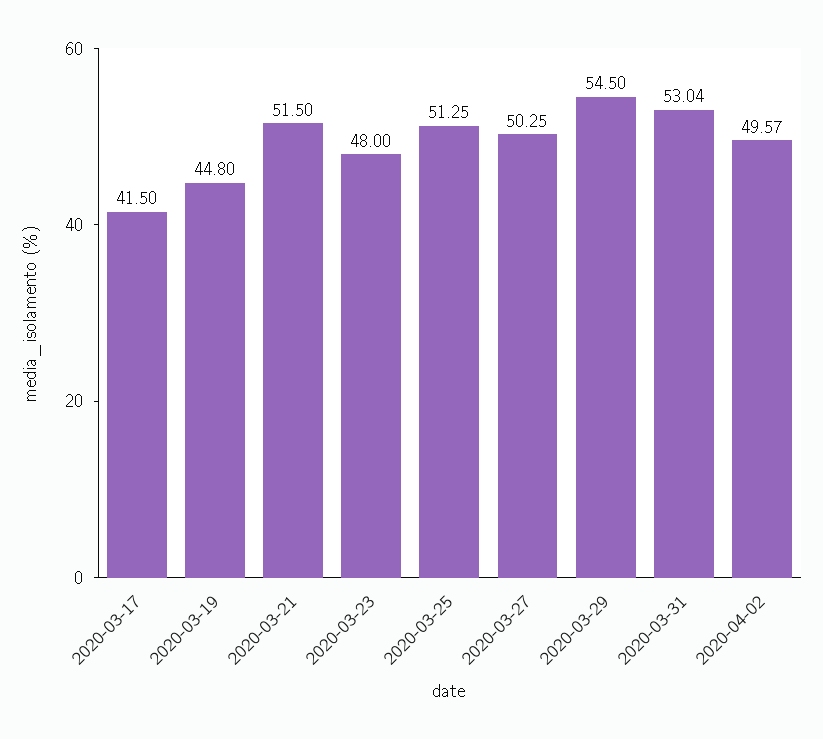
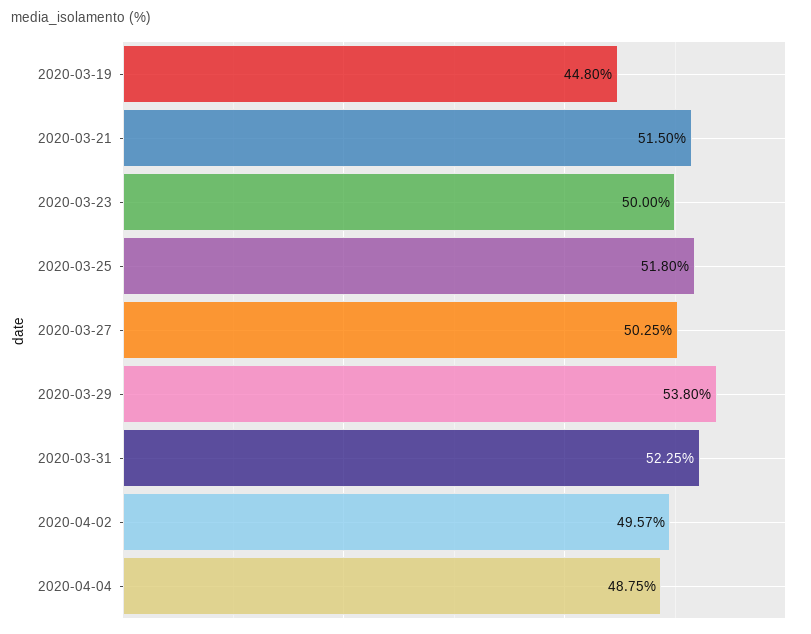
2020-03-17: 41.5 -> none
2020-03-23: 48 -> 50
2020-03-25: 51.25 -> 51.8
2020-03-29: 54.5 -> 53.8
2020-03-31: 53.04 -> 52.25
2020-04-04: none -> 48.75

